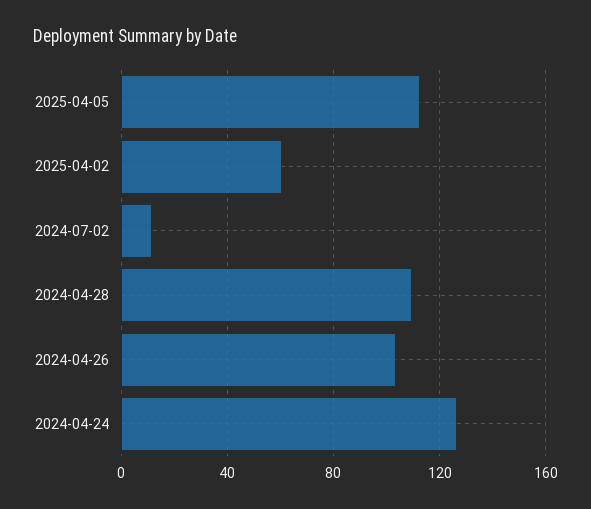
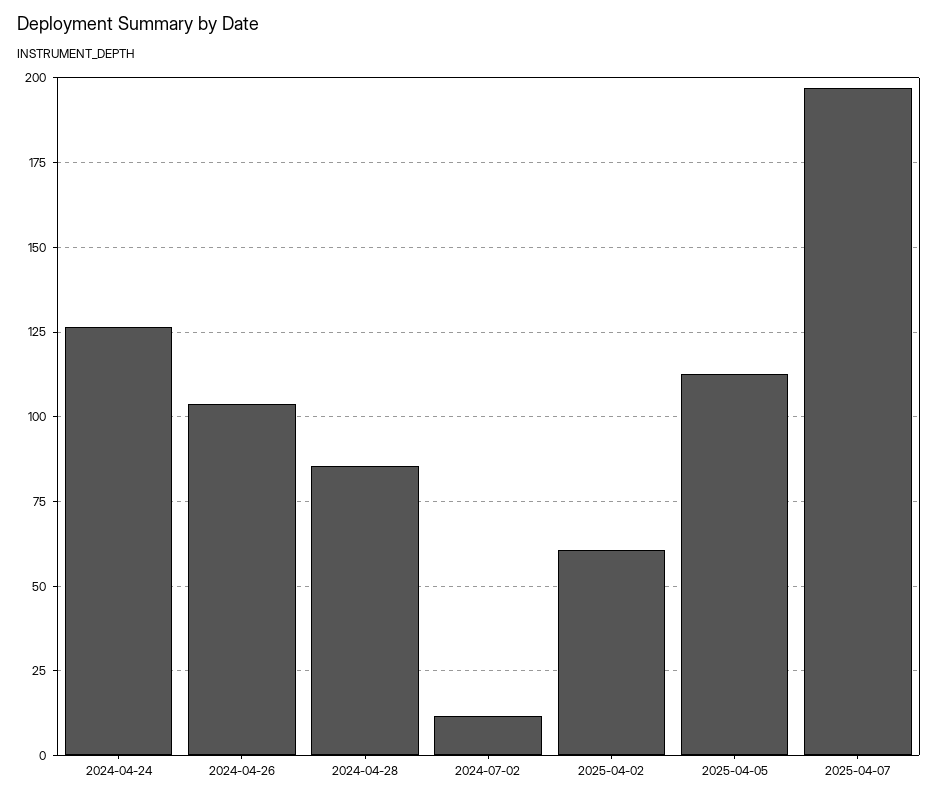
2024-04-28: 110 -> 85
2025-04-07: none -> 197.5

